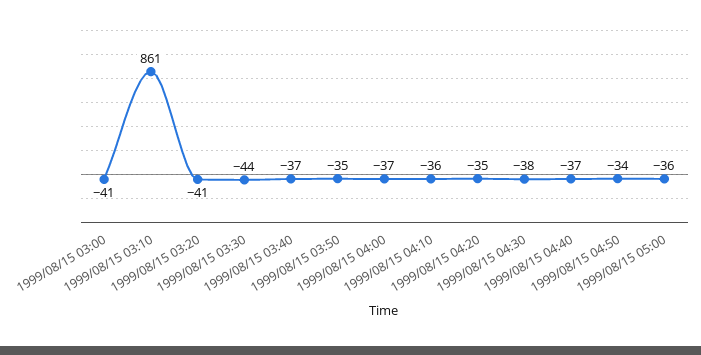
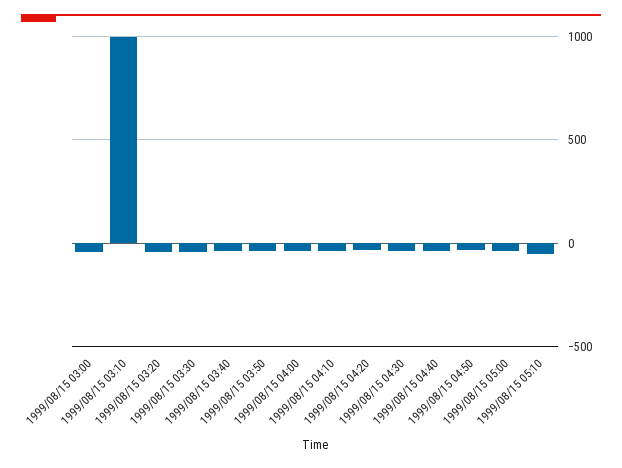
1999/08/15 03:10: 861 -> 1000
1999/08/15 05:10: none -> -50

